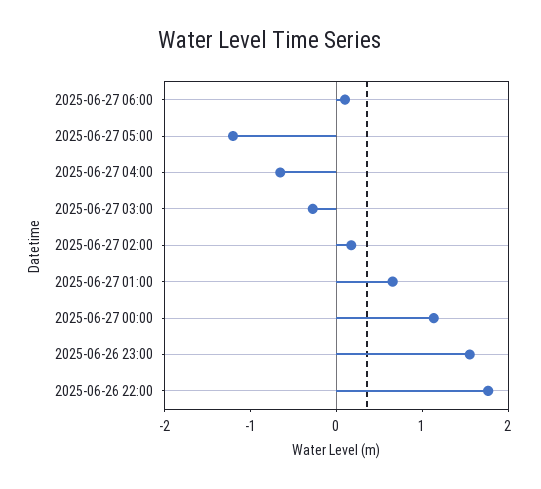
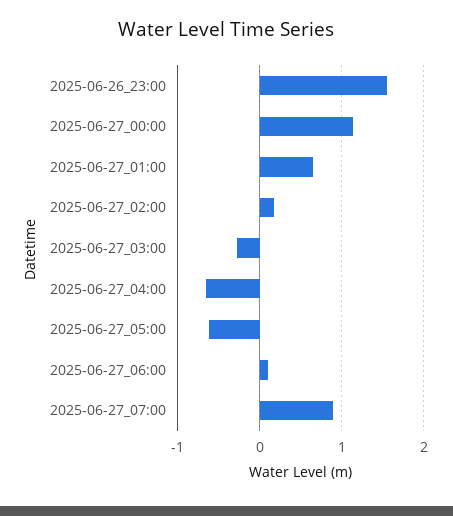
2025-06-27 05:00: -1.2 -> -0.6
2025-06-26 22:00: 1.8 -> none
2025-06-27_07:00: none -> 0.9

